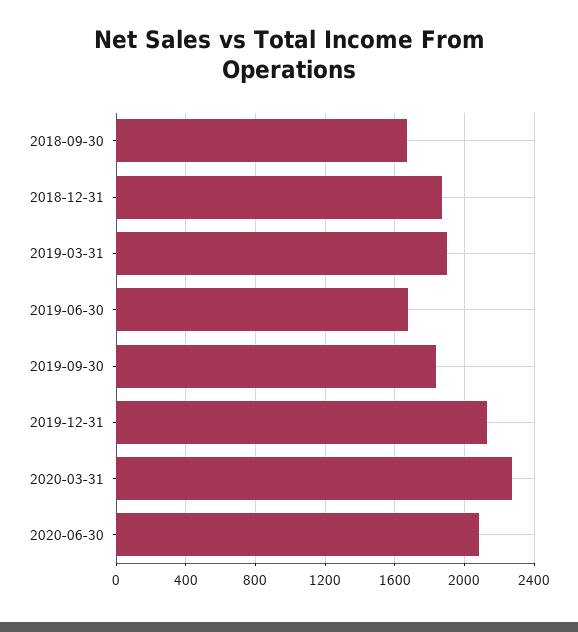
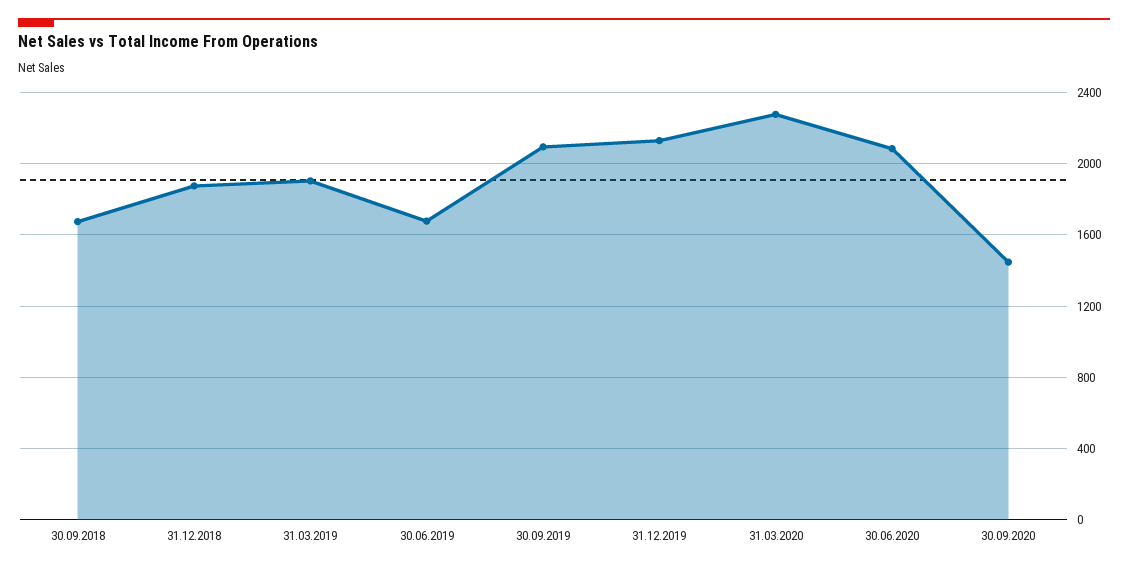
2019-09-30: 1850 -> 2100
30.09.2020: none -> 1450

